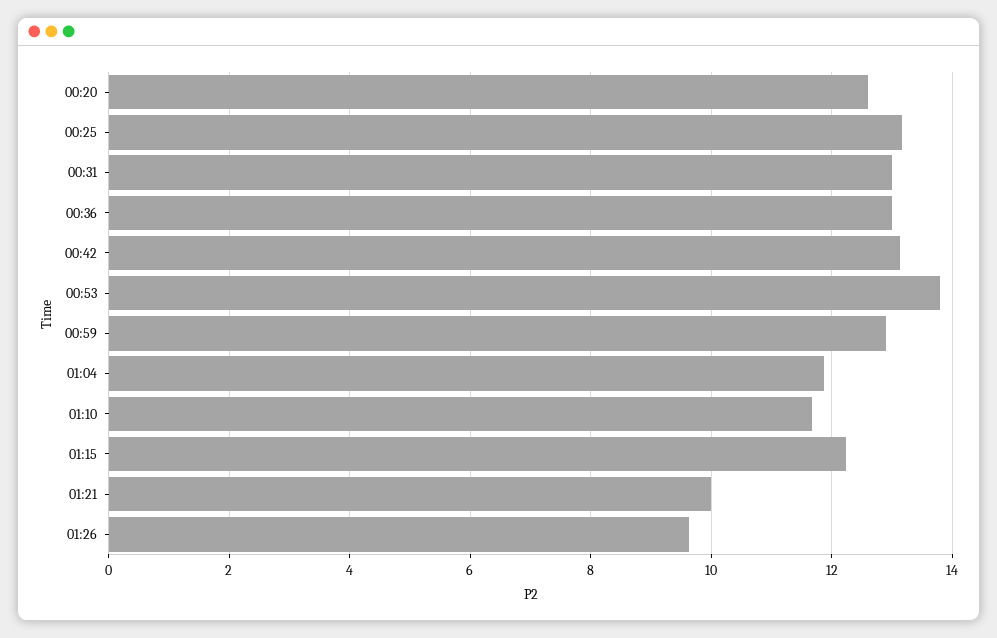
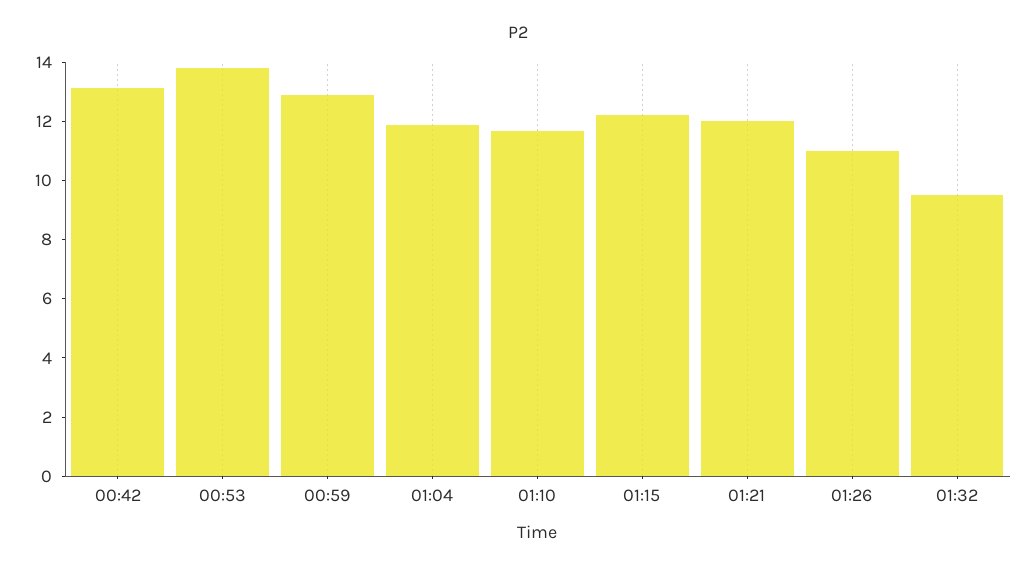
00:20: 12.6 -> none
00:25: 13.2 -> none
00:31: 13 -> none
00:36: 13 -> none
01:21: 10 -> 12
01:26: 9.6 -> 11
01:32: none -> 9.5

